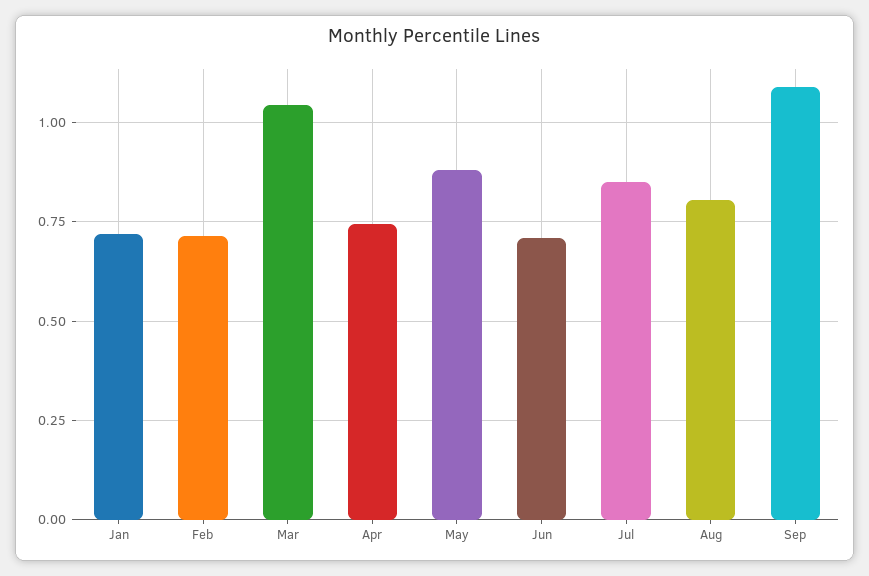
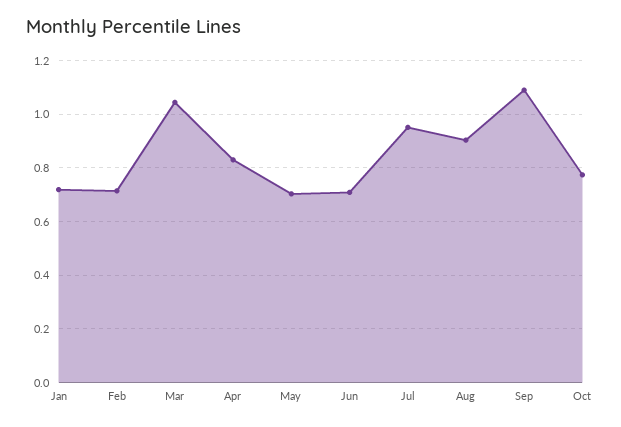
Apr: 0.75 -> 0.825
May: 0.875 -> 0.7
Jul: 0.85 -> 0.95
Aug: 0.8 -> 0.9
Oct: none -> 0.775

